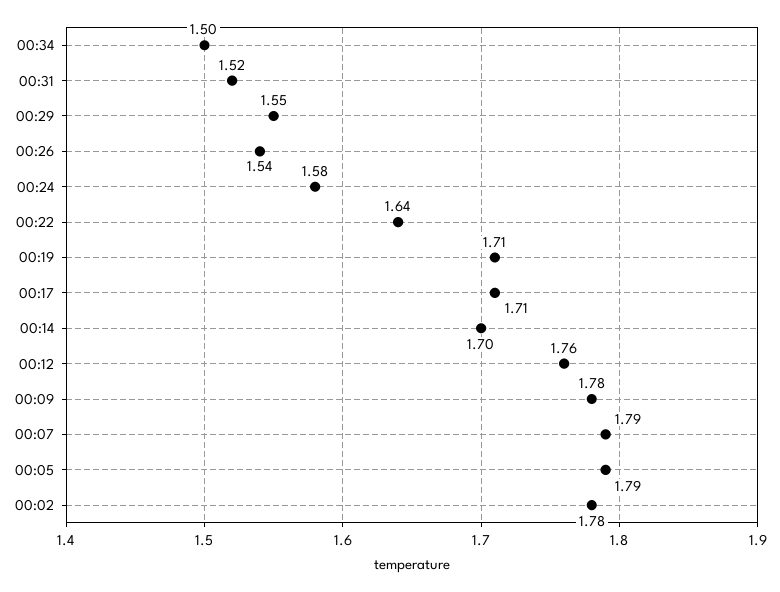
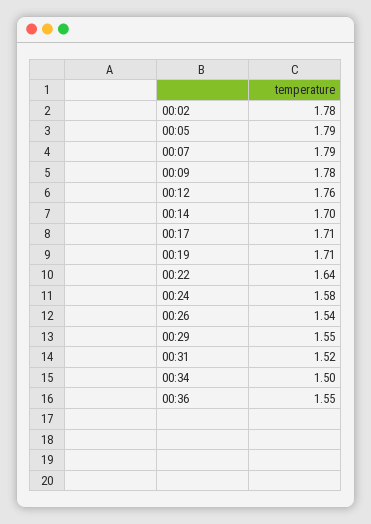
00:36: none -> 1.55

